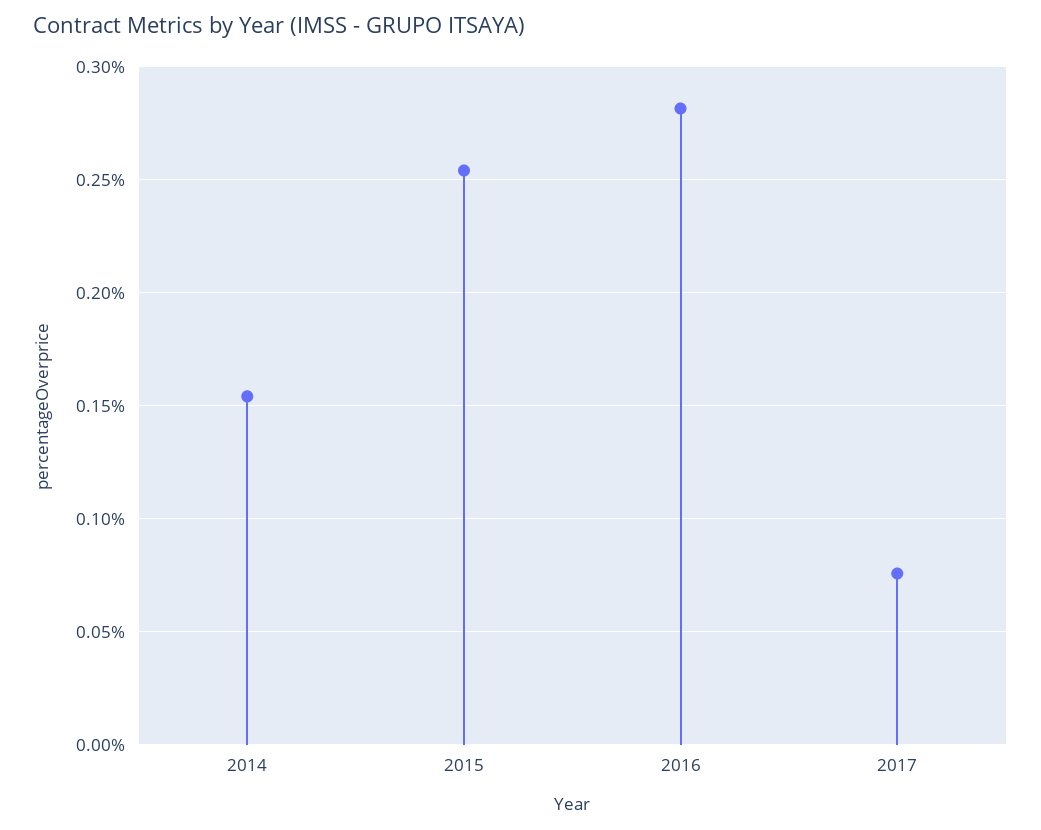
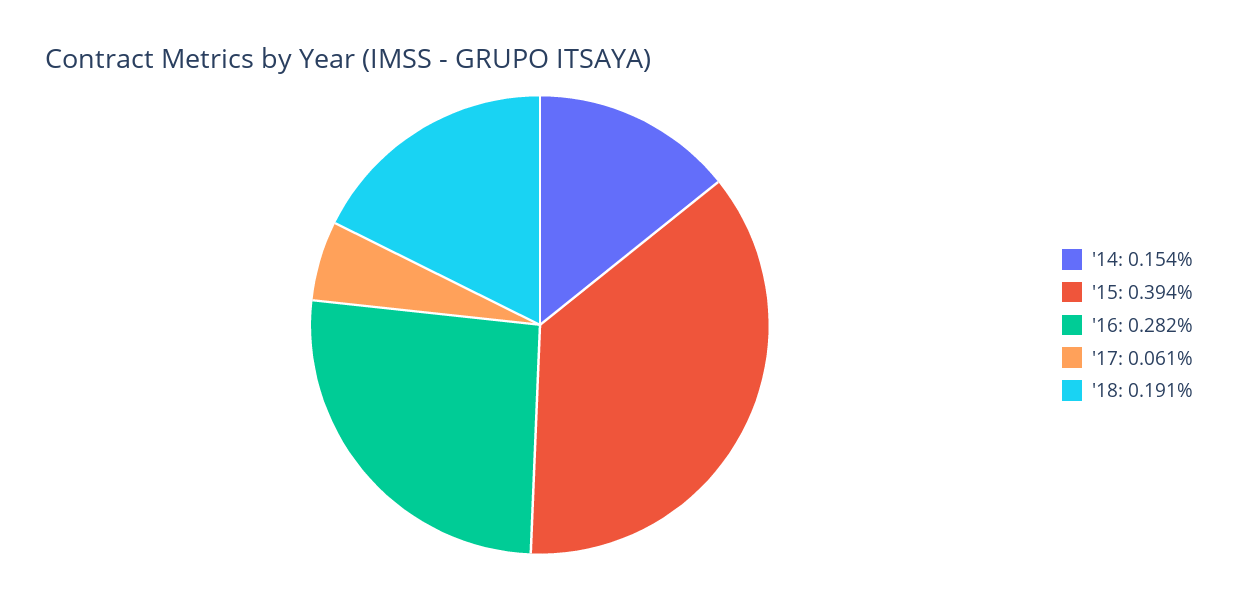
2015: 0.255 -> 0.394
2017: 0.075 -> 0.061
'18: none -> 0.191

